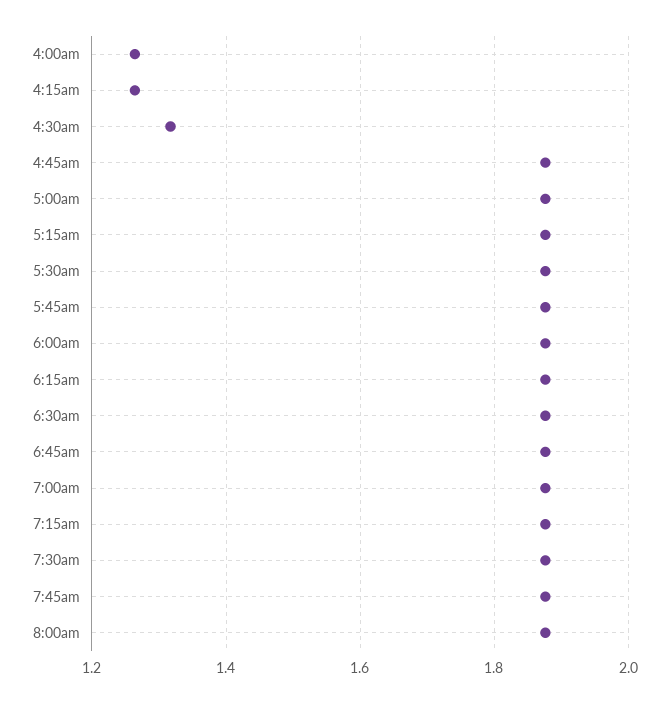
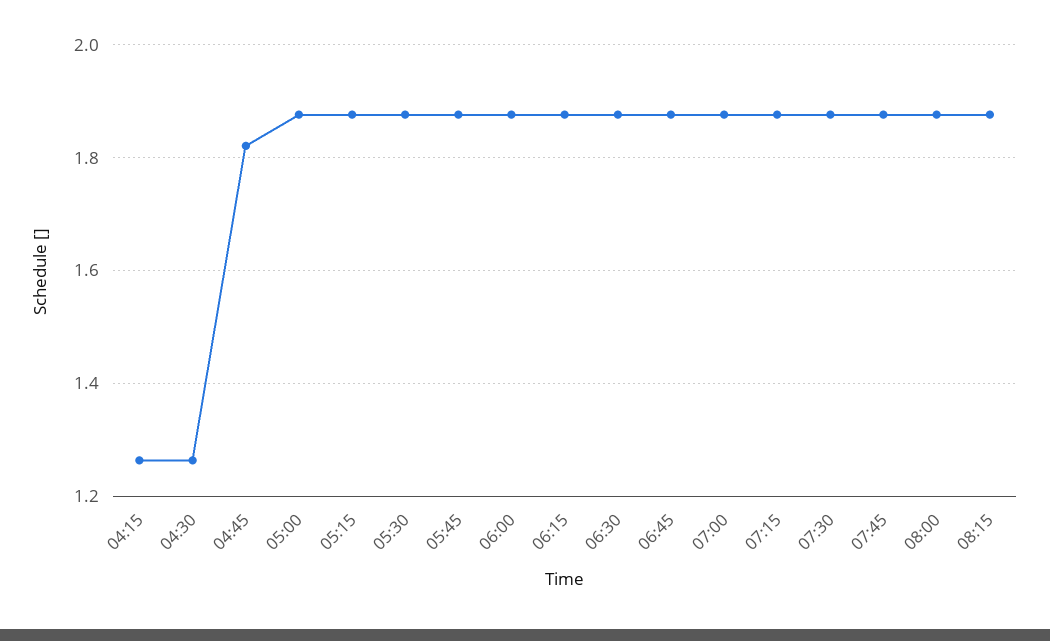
4:00am: 1.26 -> none
4:30am: 1.32 -> 1.26
4:45am: 1.88 -> 1.82
08:15: none -> 1.88

